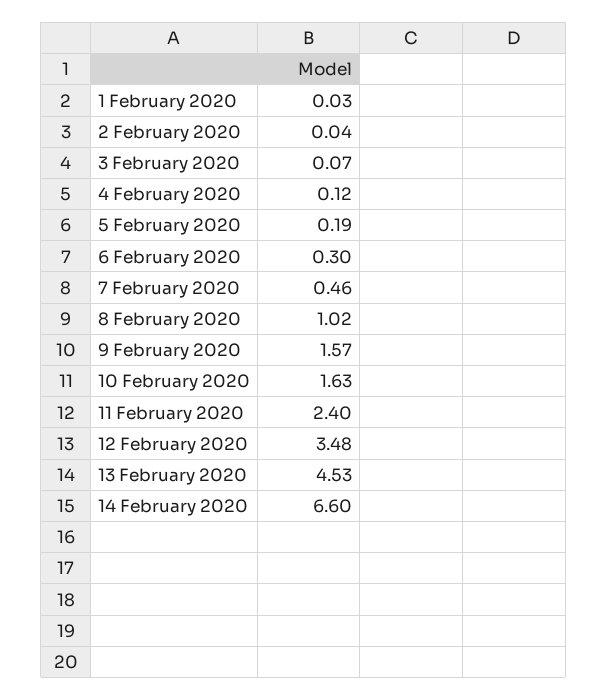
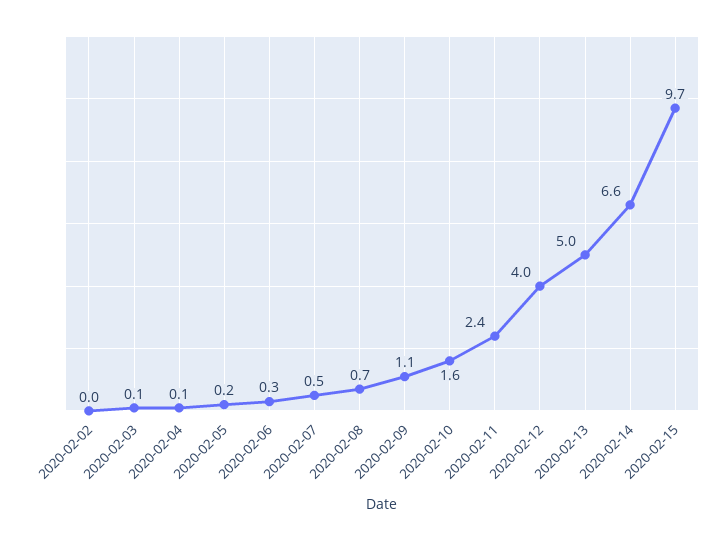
1 February 2020: 0.03 -> none
8 February 2020: 1.02 -> 0.7
9 February 2020: 1.57 -> 1.1
12 February 2020: 3.48 -> 4
13 February 2020: 4.53 -> 5
2020-02-15: none -> 9.7

